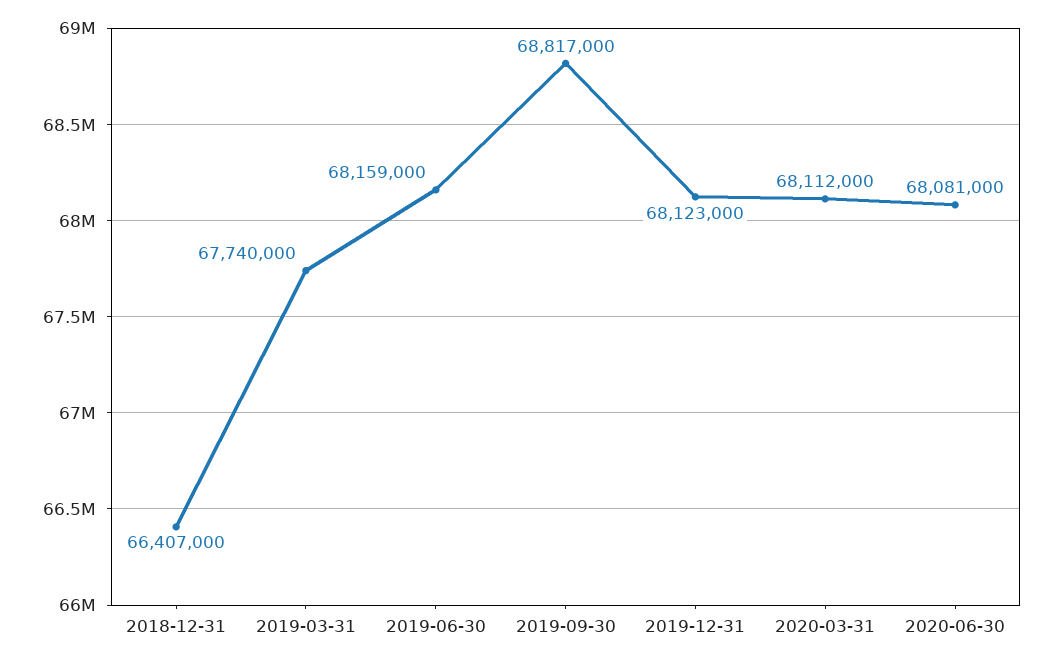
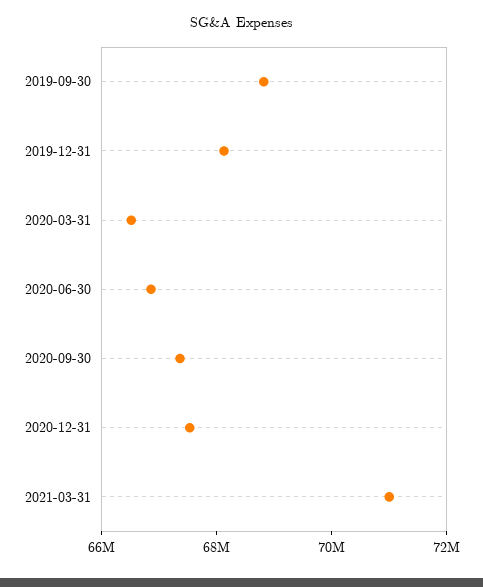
2018-12-31: 66407000 -> none
2019-03-31: 67740000 -> none
2019-06-30: 68159000 -> none
2020-03-31: 68112000 -> 66500000
2020-06-30: 68081000 -> 67000000
2020-09-30: none -> 67500000
2020-12-31: none -> 67500000
2021-03-31: none -> 71000000

